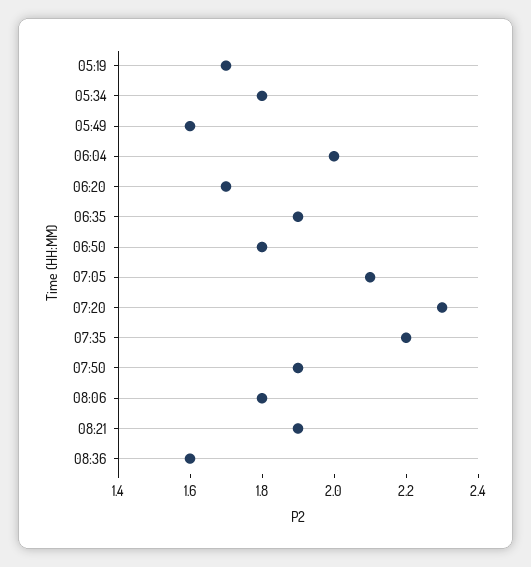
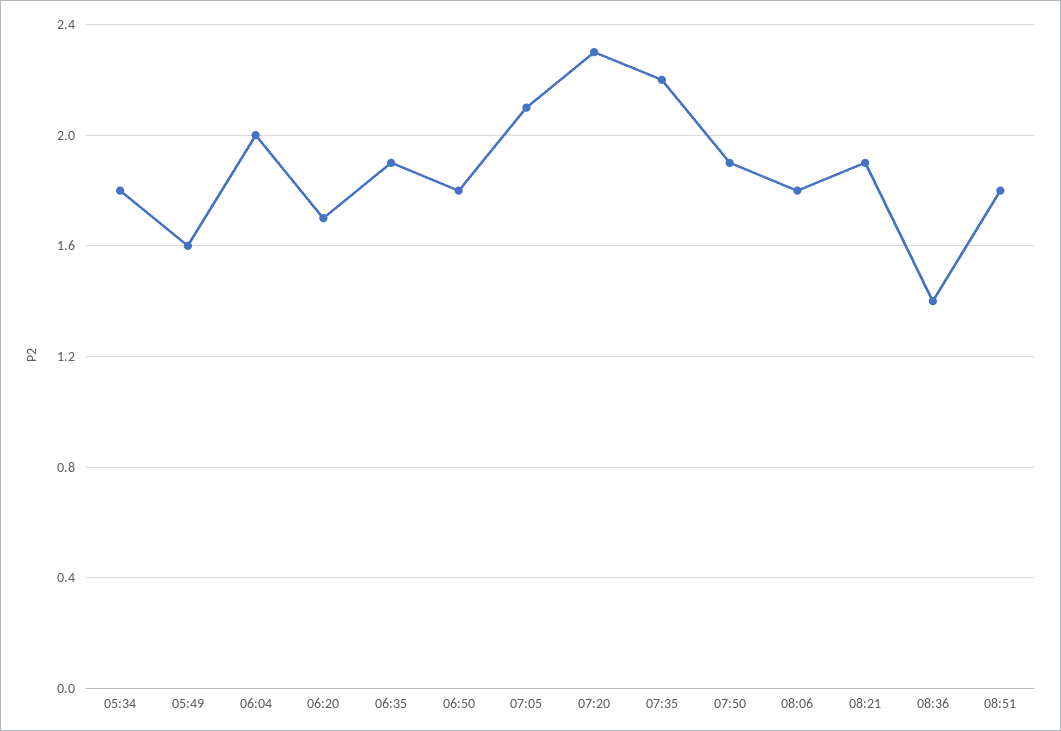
05:19: 1.7 -> none
08:36: 1.6 -> 1.4
08:51: none -> 1.8

